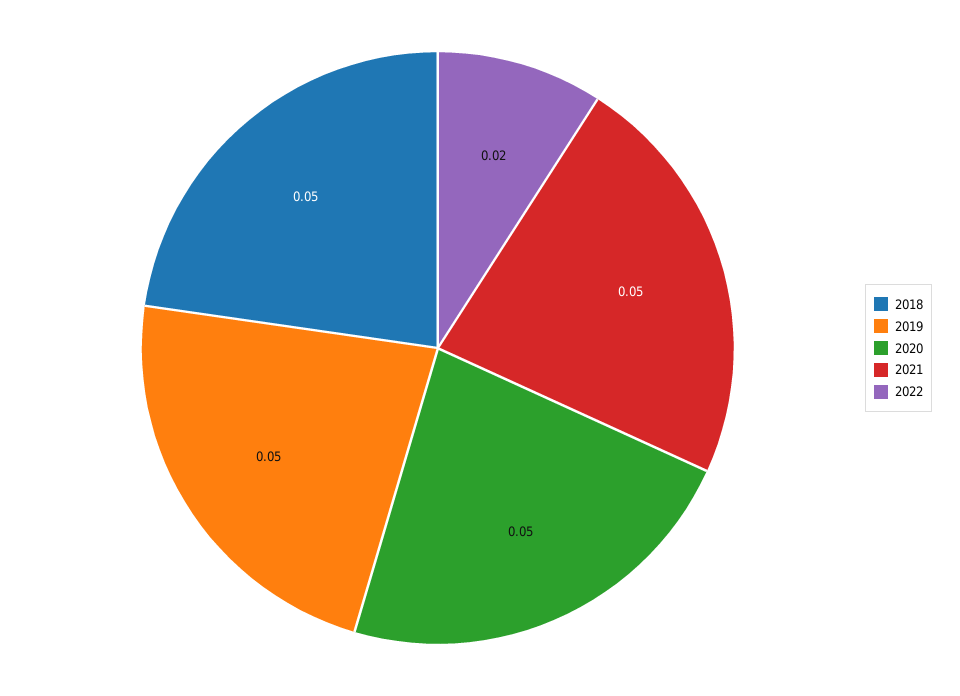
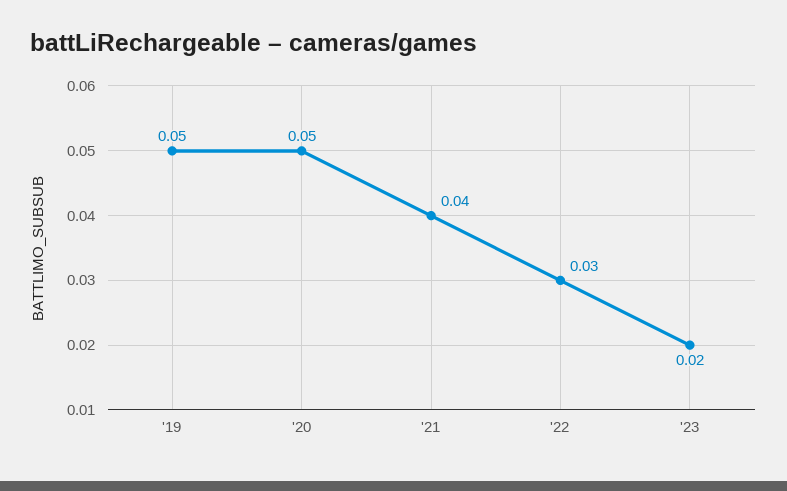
2018: 0.05 -> none
2021: 0.05 -> 0.04
2022: 0.02 -> 0.03
'23: none -> 0.02

